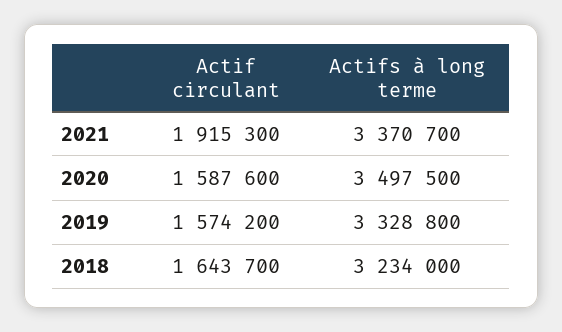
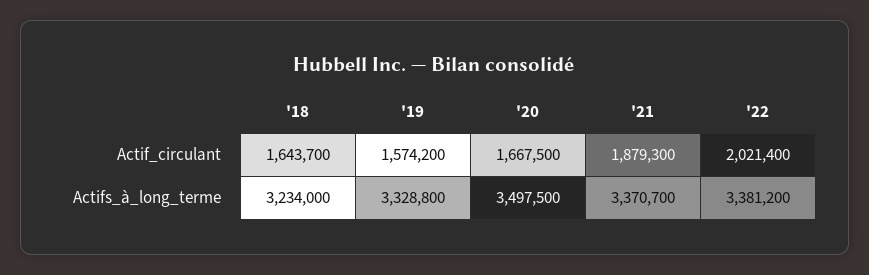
Actif circulant, 2021: 1915300 -> 1879300
Actif circulant, 2020: 1587600 -> 1667500
Actif circulant, '22: none -> 2021400
Actifs à long terme, '22: none -> 3381200

